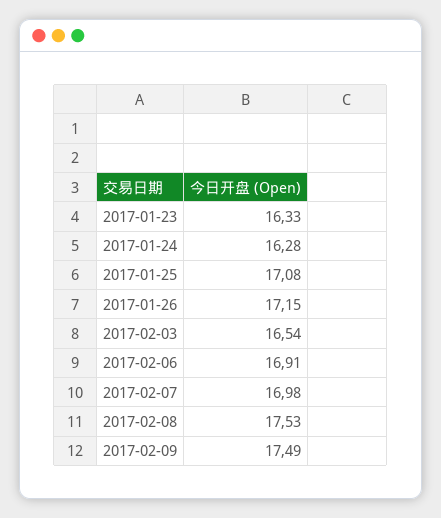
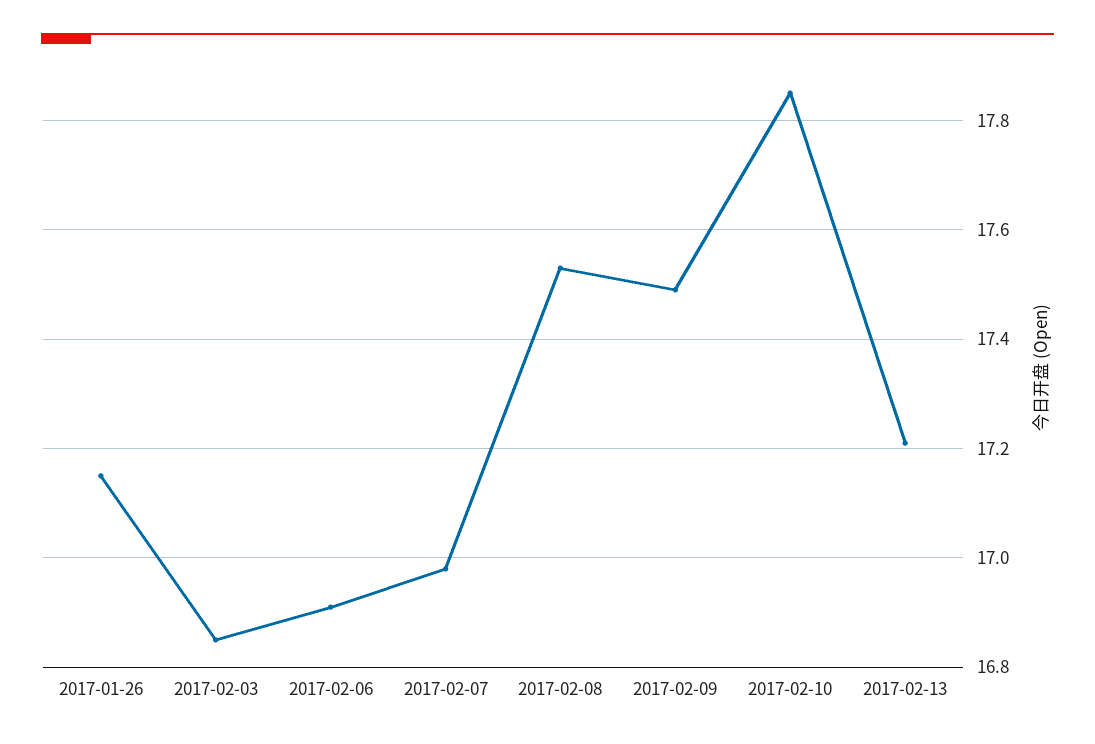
2017-01-23: 16.33 -> none
2017-01-24: 16.28 -> none
2017-01-25: 17.08 -> none
2017-02-03: 16.54 -> 16.85
2017-02-10: none -> 17.85
2017-02-13: none -> 17.2

